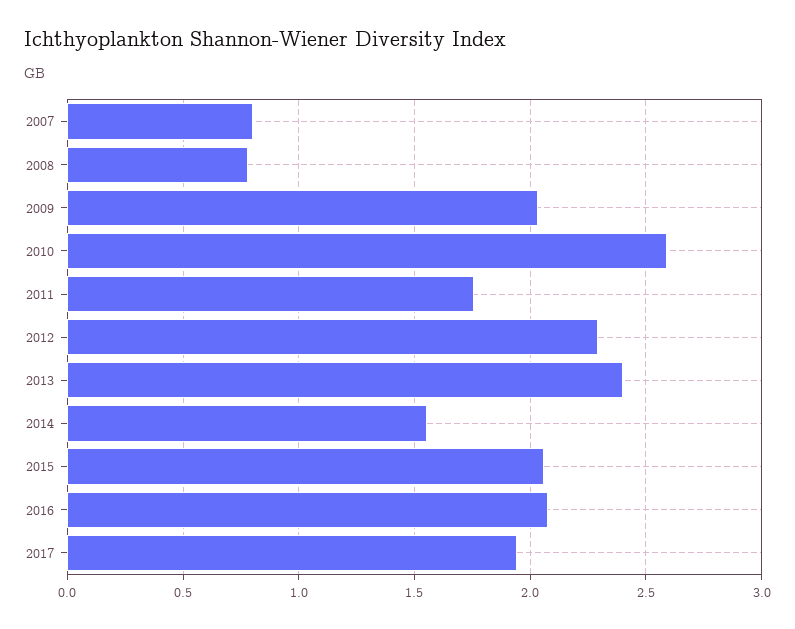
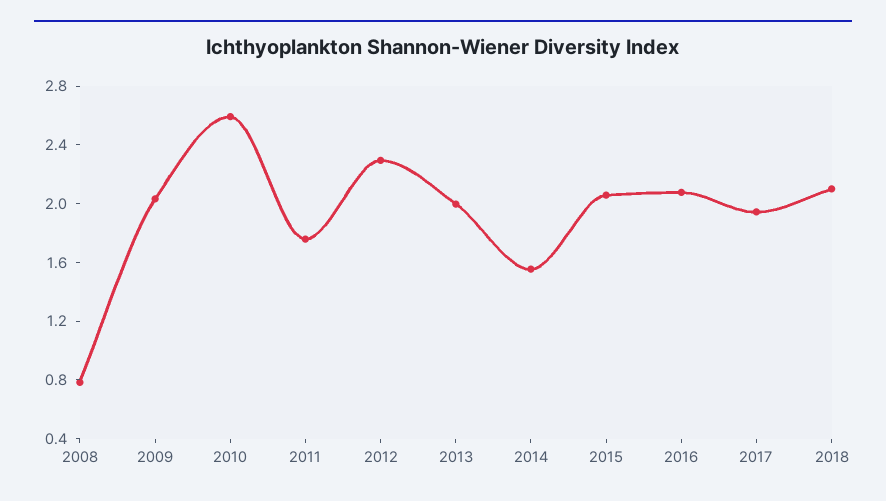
2007: 0.8 -> none
2013: 2.4 -> 2
2018: none -> 2.1

